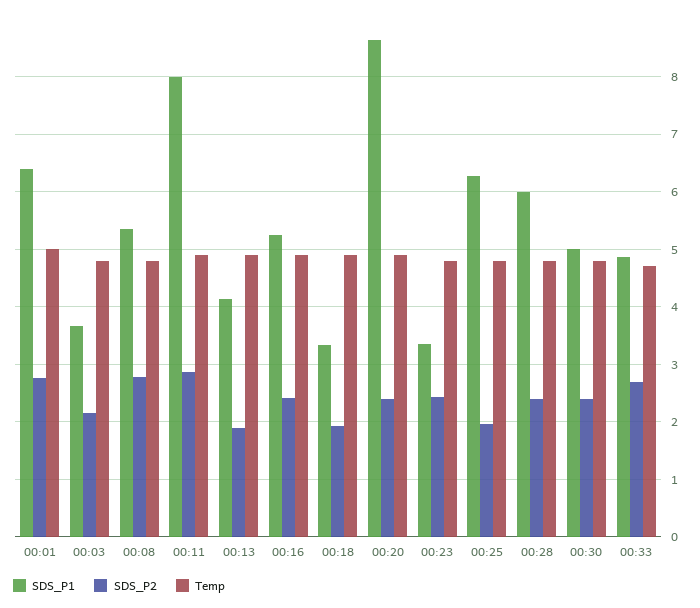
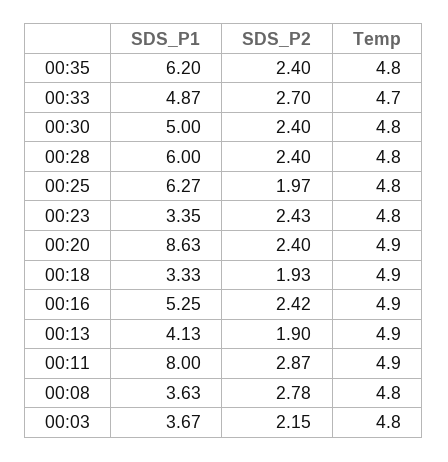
SDS_P1, 00:01: 6.4 -> none
SDS_P2, 00:01: 2.8 -> none
Temp, 00:01: 5 -> none
SDS_P1, 00:08: 5.4 -> 3.63
SDS_P1, 00:35: none -> 6.2
SDS_P2, 00:35: none -> 2.4
Temp, 00:35: none -> 4.8

